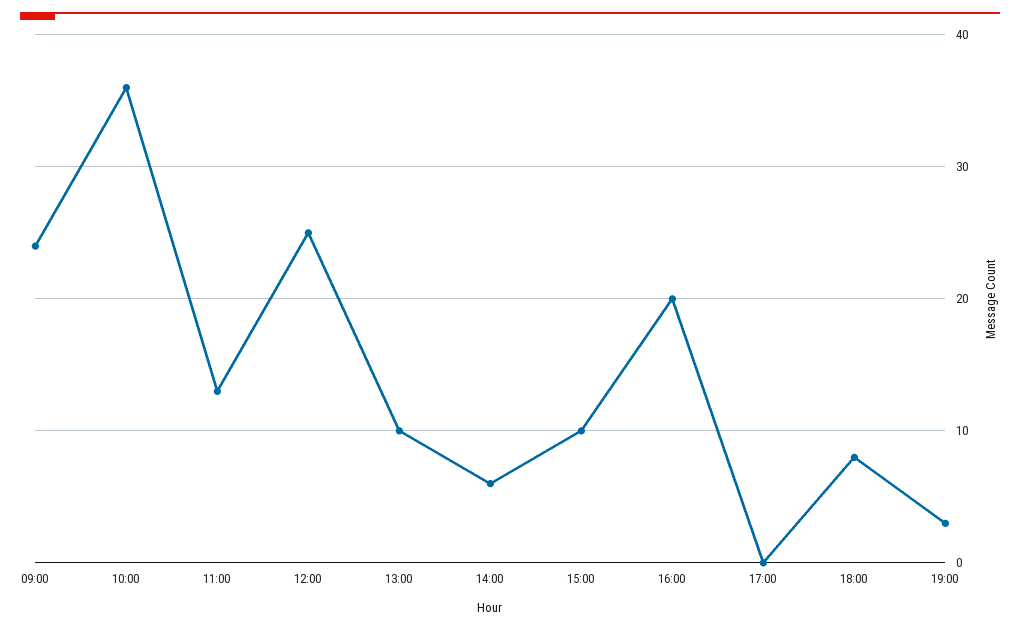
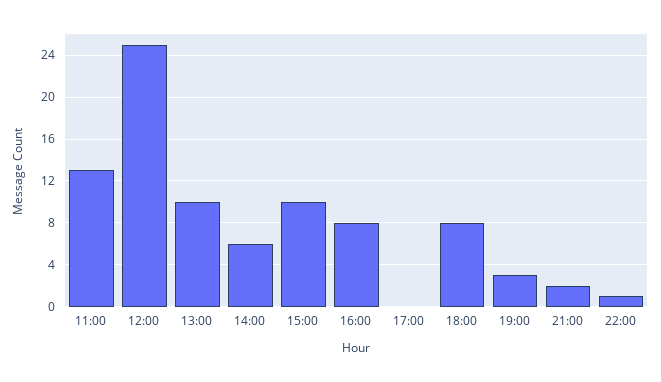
09:00: 24 -> none
10:00: 36 -> none
16:00: 20 -> 8
21:00: none -> 2
22:00: none -> 1

